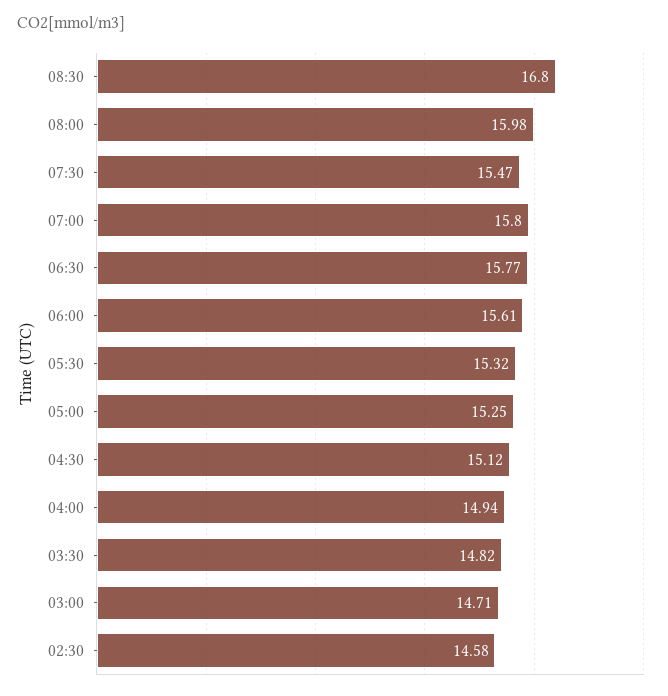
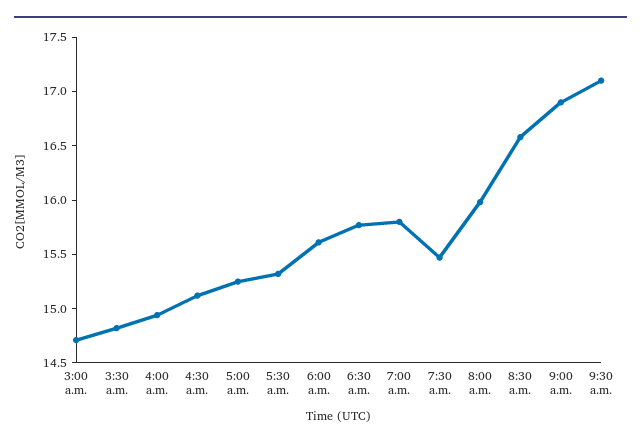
08:30: 16.8 -> 16.6
02:30: 14.58 -> none
9:00 a.m.: none -> 16.9
9:30 a.m.: none -> 17.1

